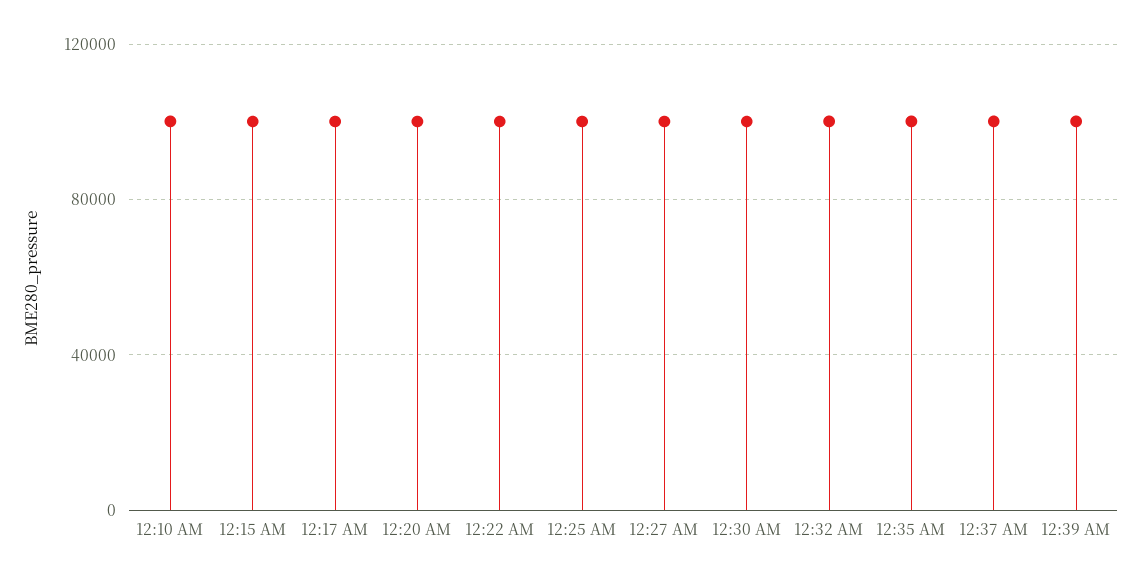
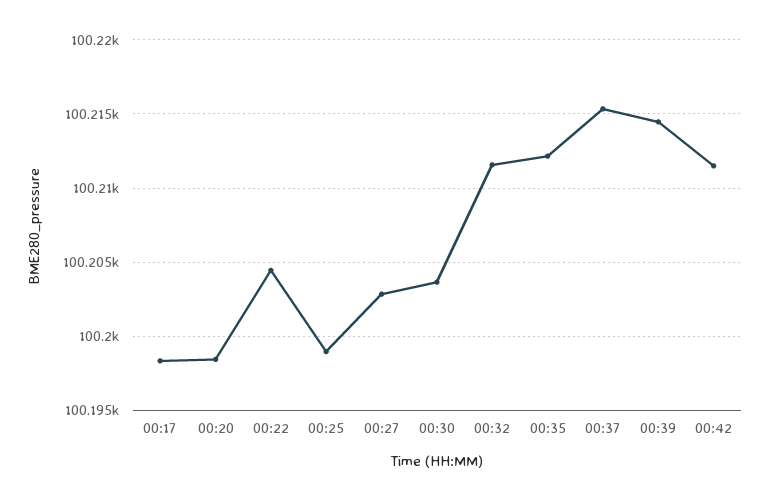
12:10 AM: 100000 -> none
12:15 AM: 100000 -> none
00:42: none -> 100211.5

